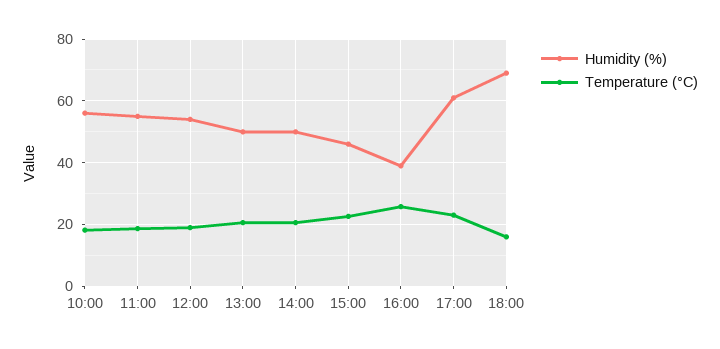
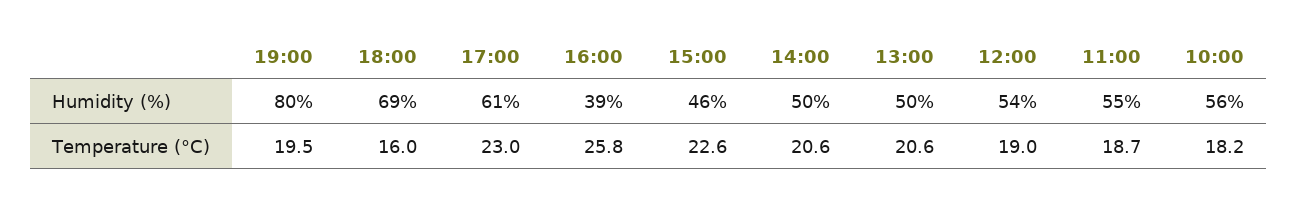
Humidity (%), 19:00: none -> 80
Temperature (°C), 19:00: none -> 19.5

